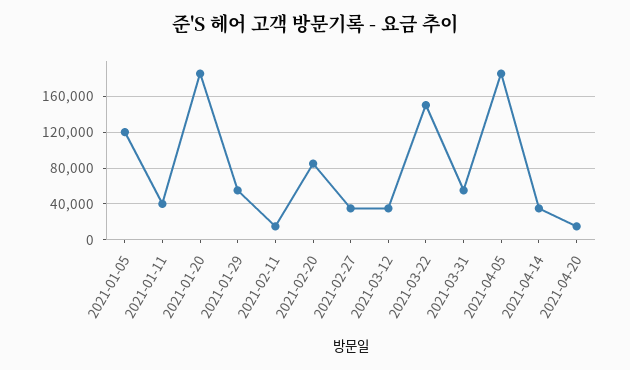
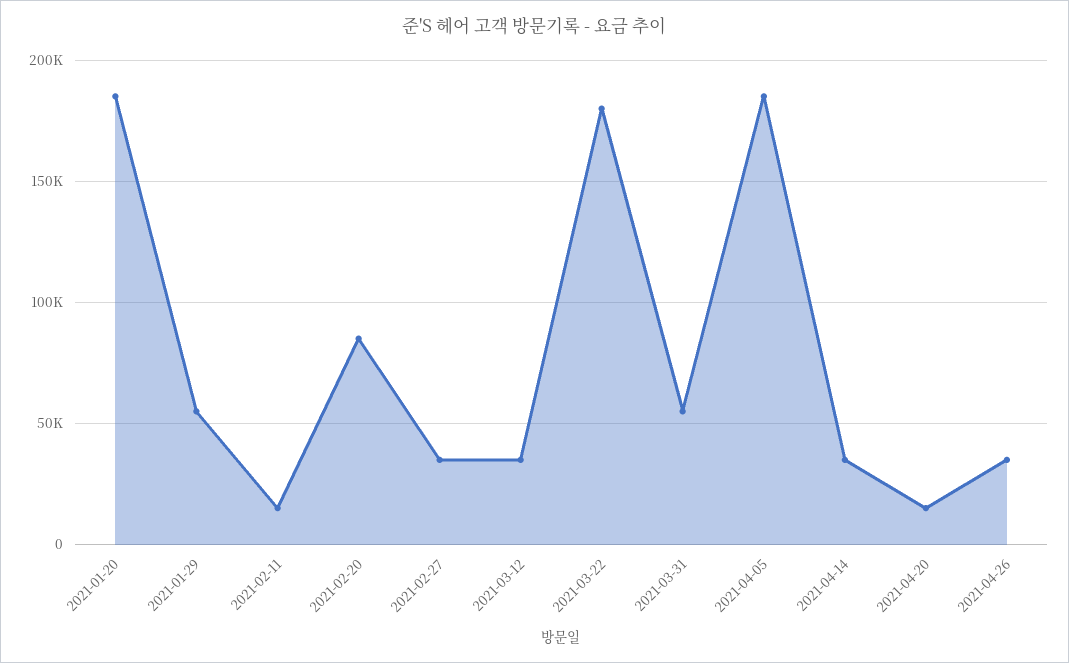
2021-01-05: 120000 -> none
2021-01-11: 40000 -> none
2021-03-22: 150000 -> 180000
2021-04-26: none -> 35000

